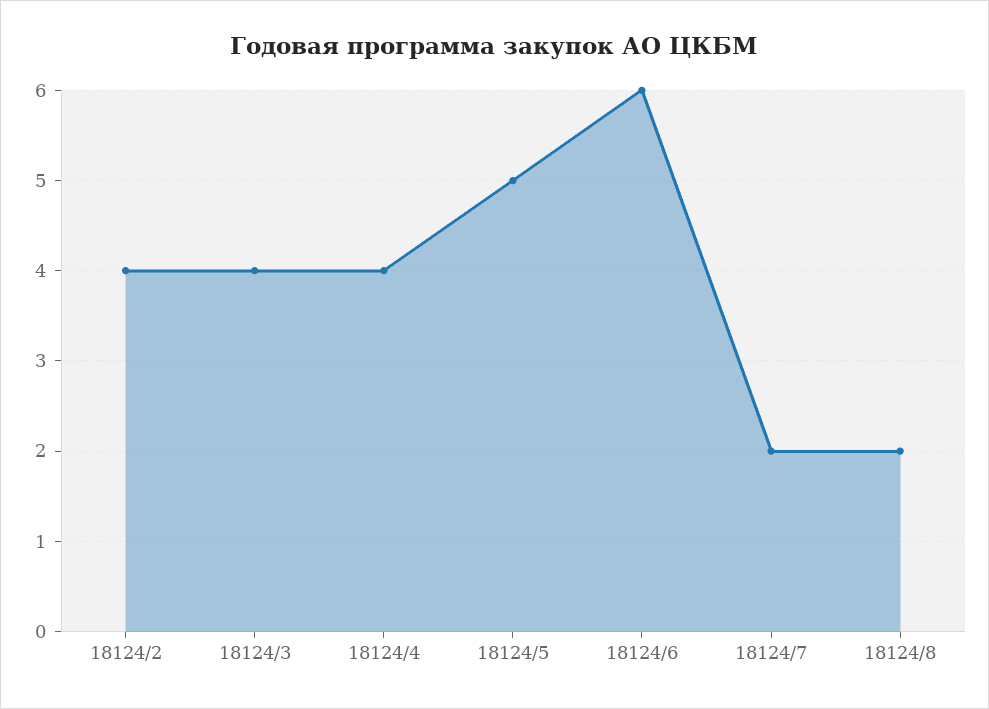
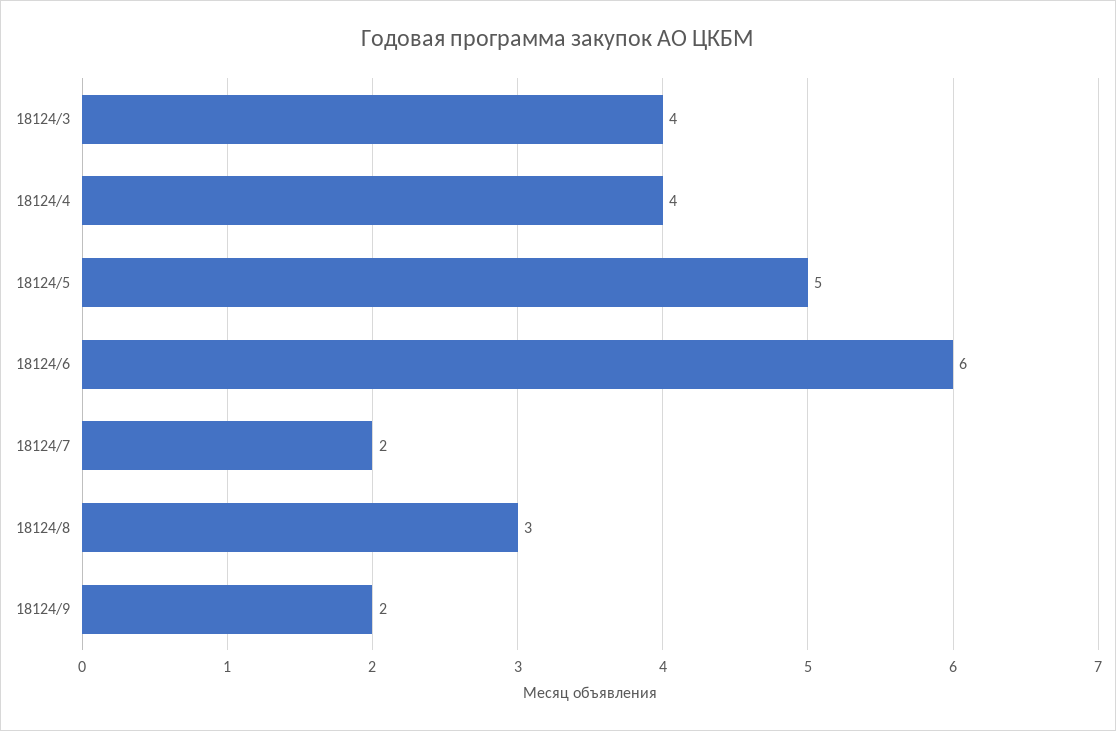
18124/2: 4 -> none
18124/8: 2 -> 3
18124/9: none -> 2

